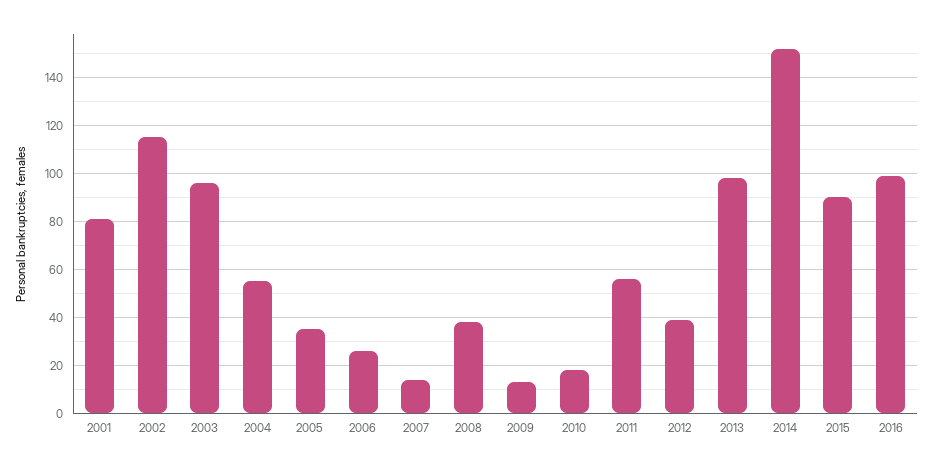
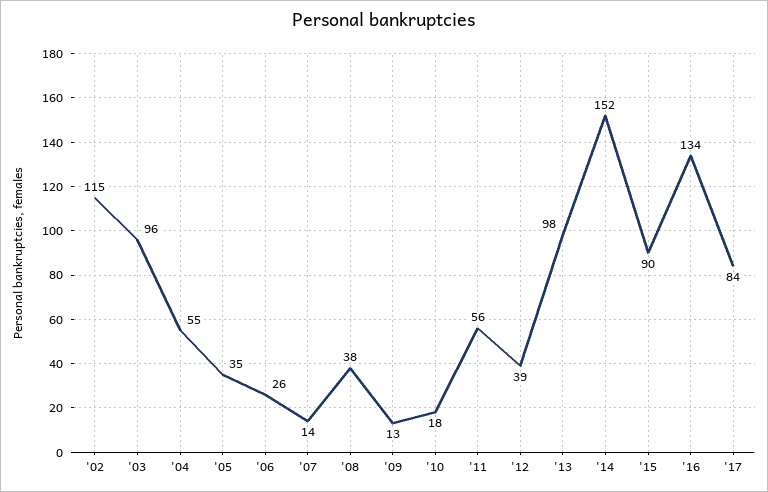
2001: 80 -> none
2016: 100 -> 134
'17: none -> 84

